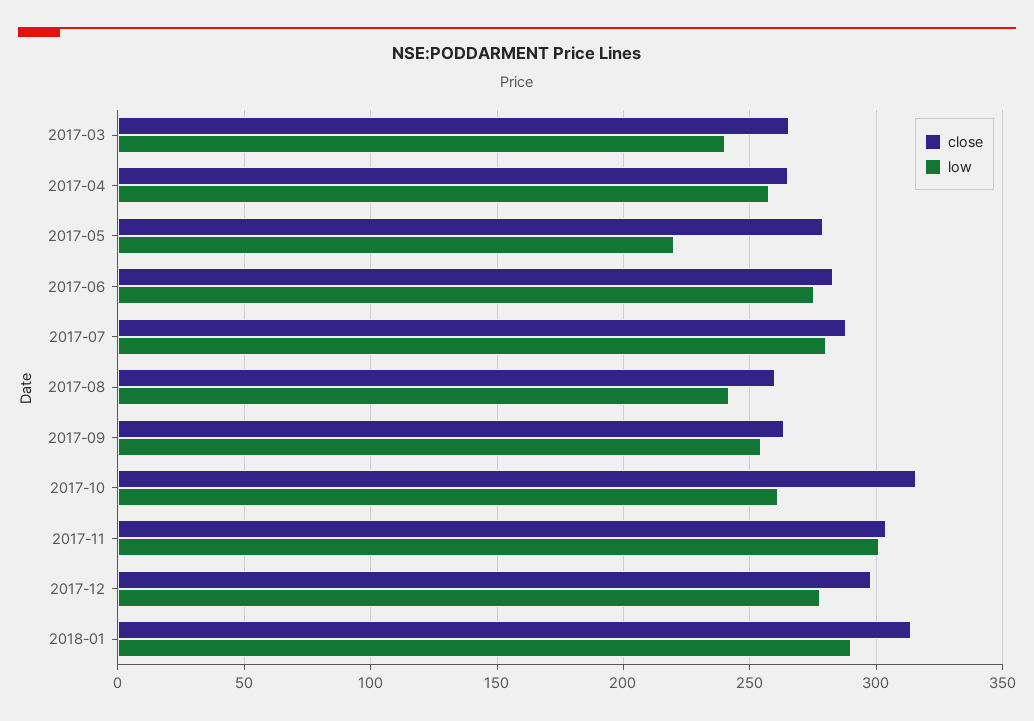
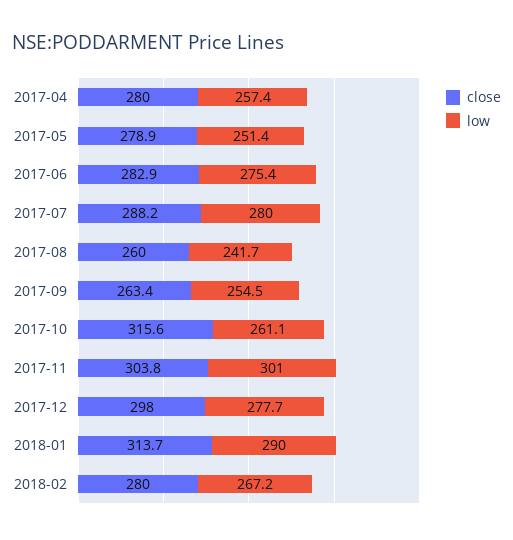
close, 2017-03: 265 -> none
low, 2017-03: 240 -> none
close, 2017-04: 265 -> 280
low, 2017-05: 220 -> 251.4
close, 2018-02: none -> 280
low, 2018-02: none -> 267.2

